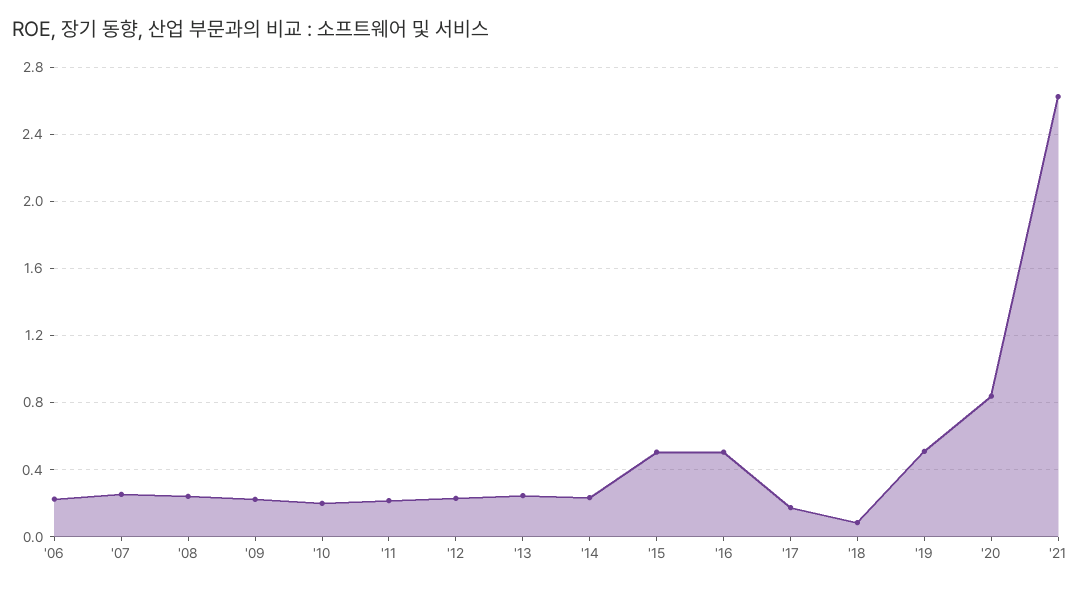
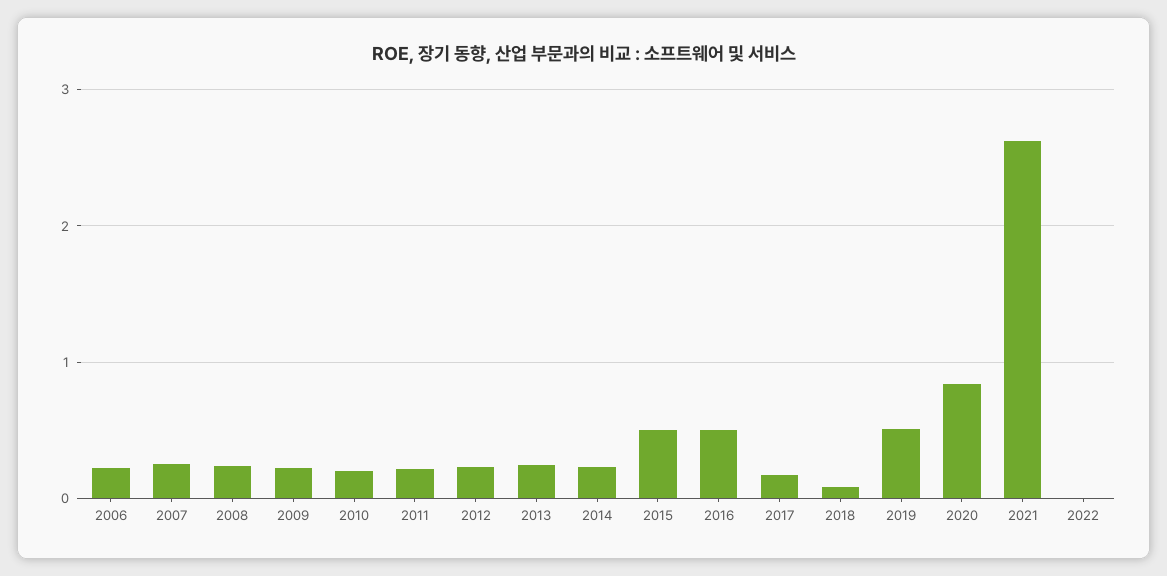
2022: none -> 0

